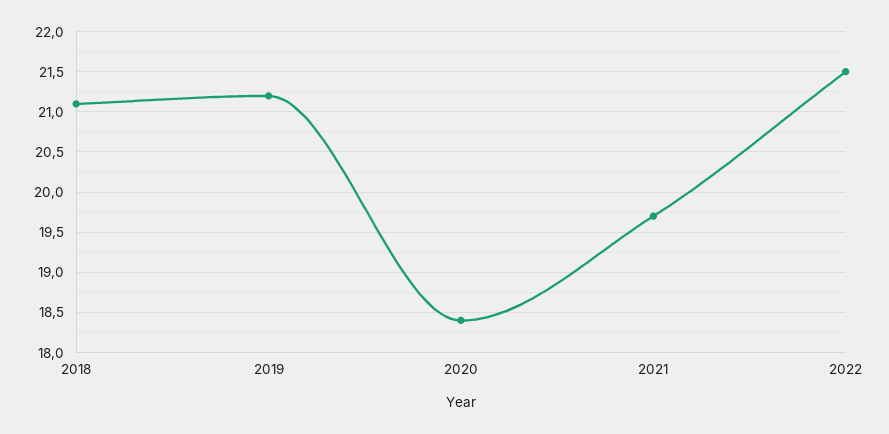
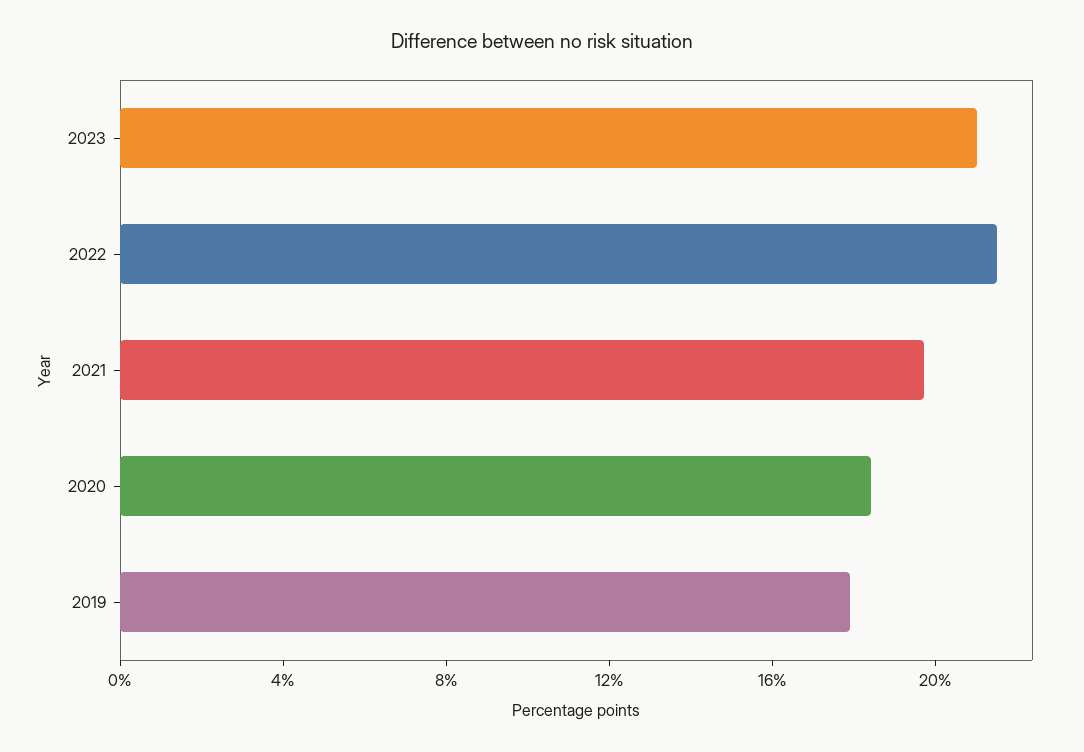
2018: 21.1 -> none
2019: 21.2 -> 18
2023: none -> 21

